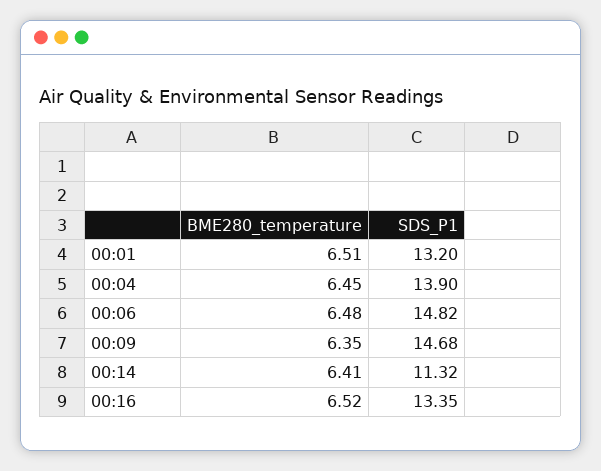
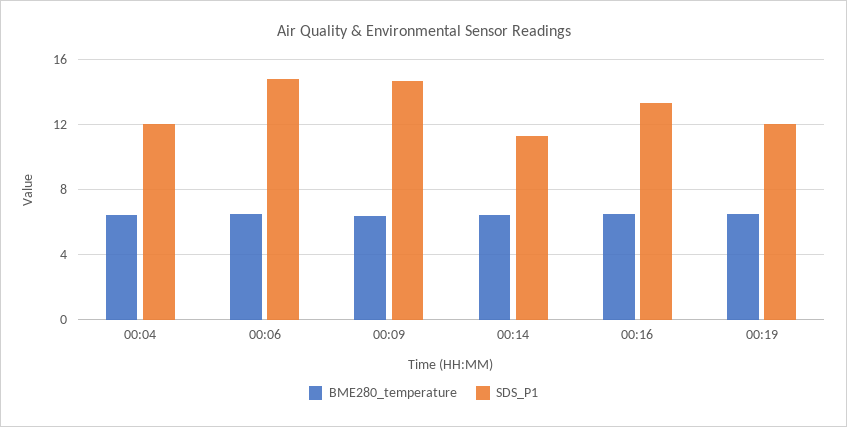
BME280_temperature, 00:01: 6.51 -> none
SDS_P1, 00:01: 13.2 -> none
SDS_P1, 00:04: 13.9 -> 12
BME280_temperature, 00:19: none -> 6.5
SDS_P1, 00:19: none -> 12

